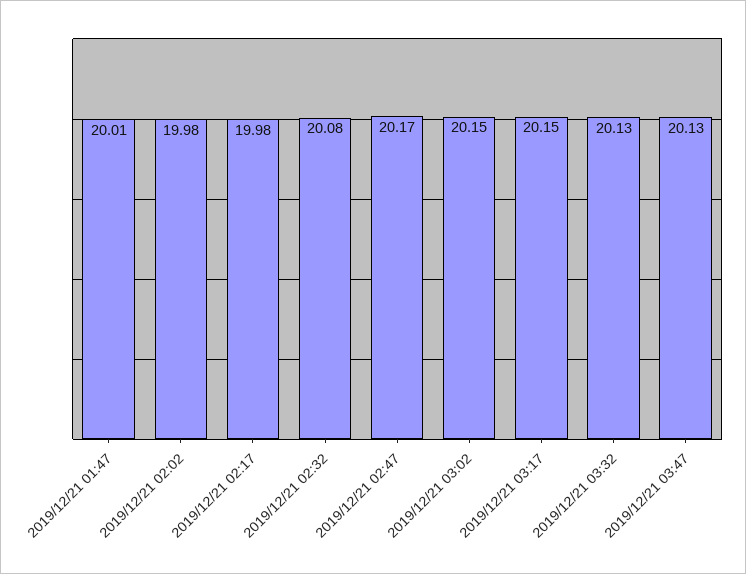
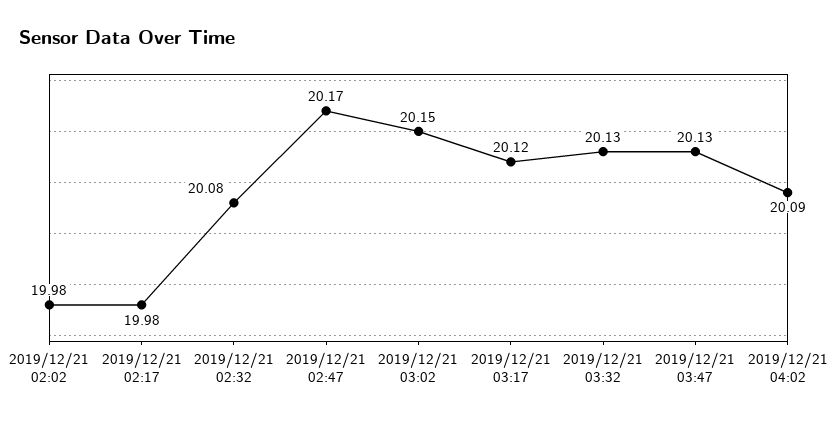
2019/12/21 01:47: 20.01 -> none
2019/12/21 03:17: 20.15 -> 20.12
2019/12/21 04:02: none -> 20.09

